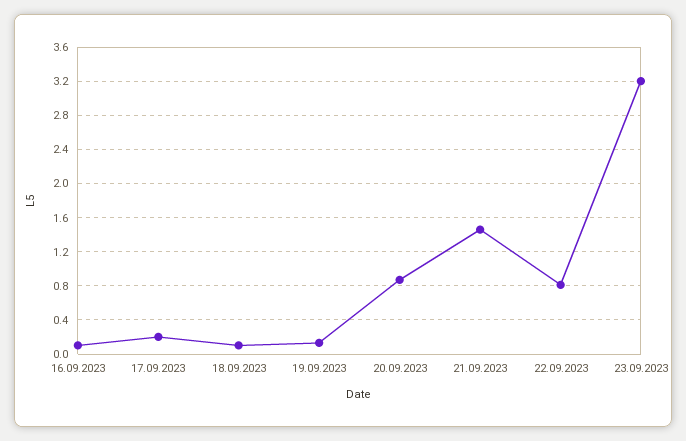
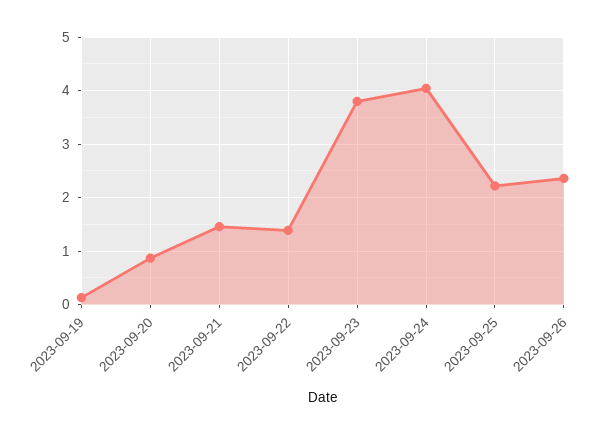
16.09.2023: 0.1 -> none
17.09.2023: 0.2 -> none
18.09.2023: 0.1 -> none
22.09.2023: 0.8 -> 1.4
23.09.2023: 3.2 -> 3.8
2023-09-24: none -> 4
2023-09-25: none -> 2.2
2023-09-26: none -> 2.4

